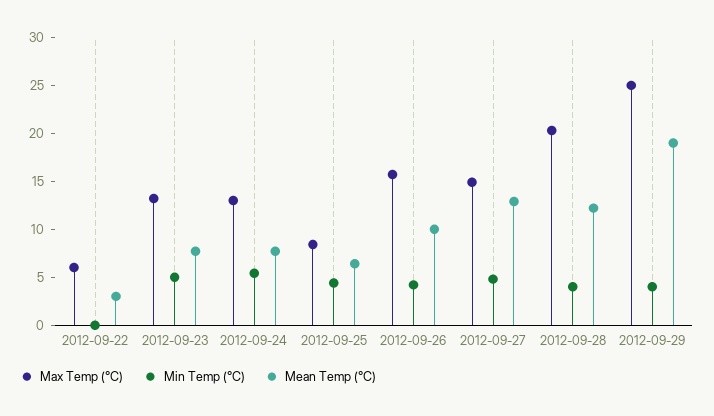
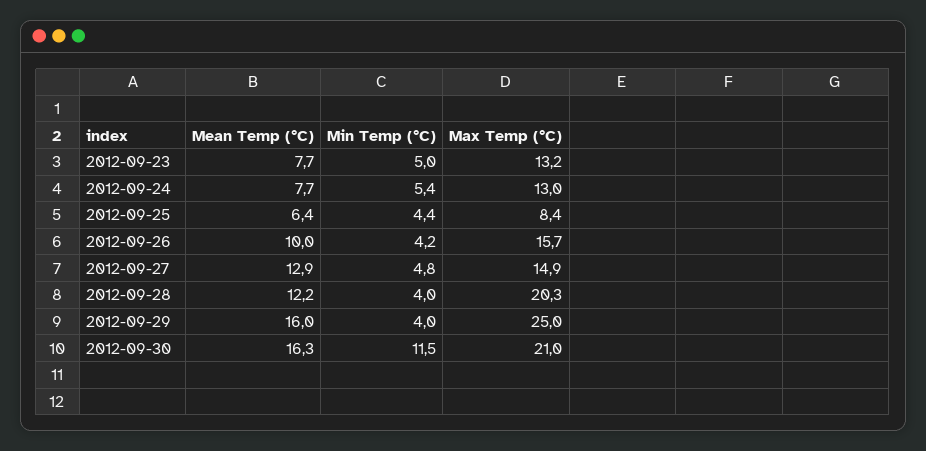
Max Temp (°C), 2012-09-22: 6 -> none
Min Temp (°C), 2012-09-22: 0 -> none
Mean Temp (°C), 2012-09-22: 3 -> none
Mean Temp (°C), 2012-09-29: 19 -> 16
Mean Temp (°C), 2012-09-30: none -> 16.3
Min Temp (°C), 2012-09-30: none -> 11.5
Max Temp (°C), 2012-09-30: none -> 21

